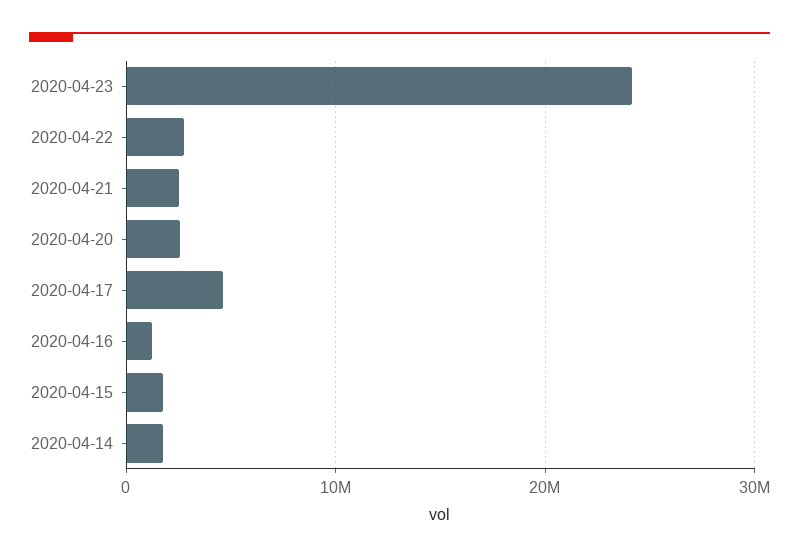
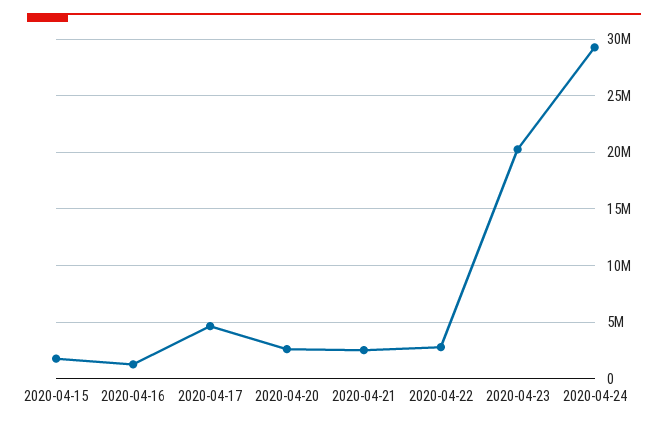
2020-04-23: 24000000 -> 20000000
2020-04-14: 2000000 -> none
2020-04-24: none -> 29000000

